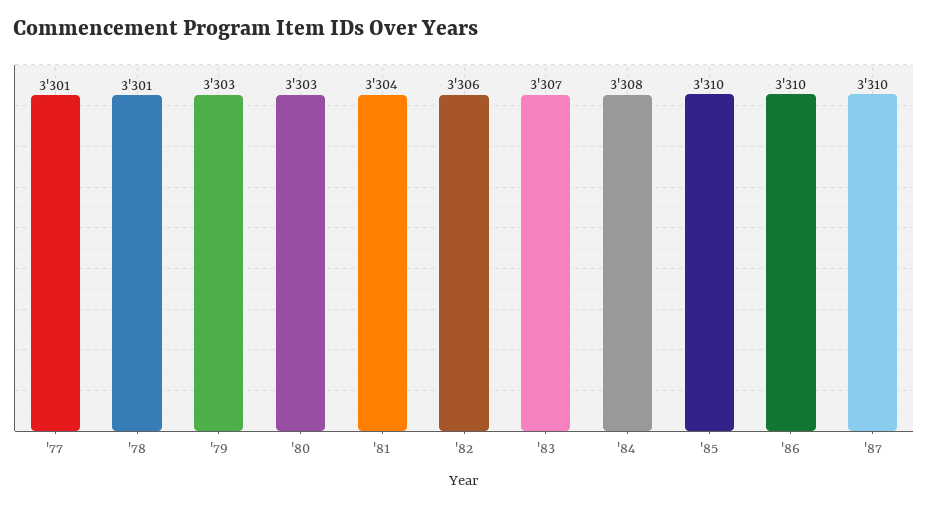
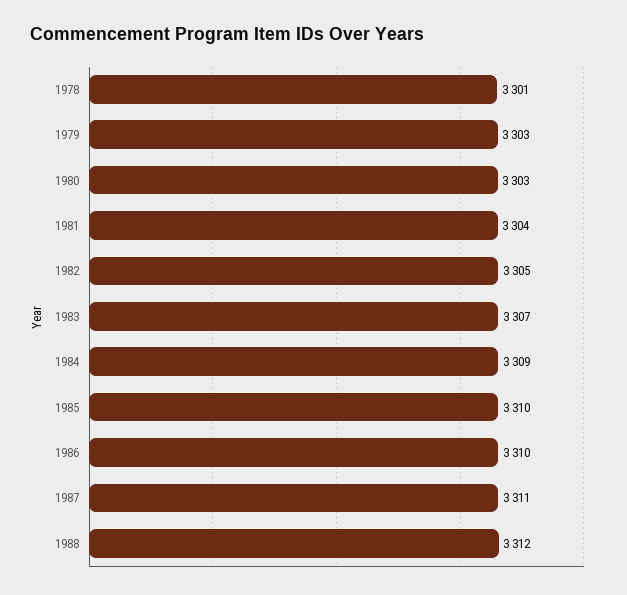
'77: 3301 -> none
'82: 3306 -> 3305
'84: 3308 -> 3309
'87: 3310 -> 3311
1988: none -> 3312

